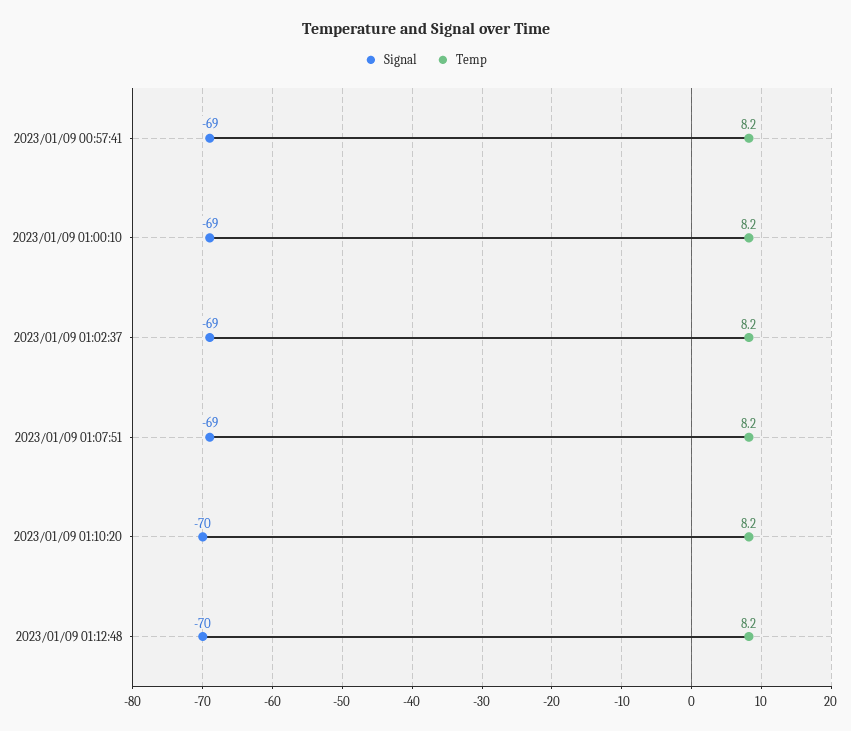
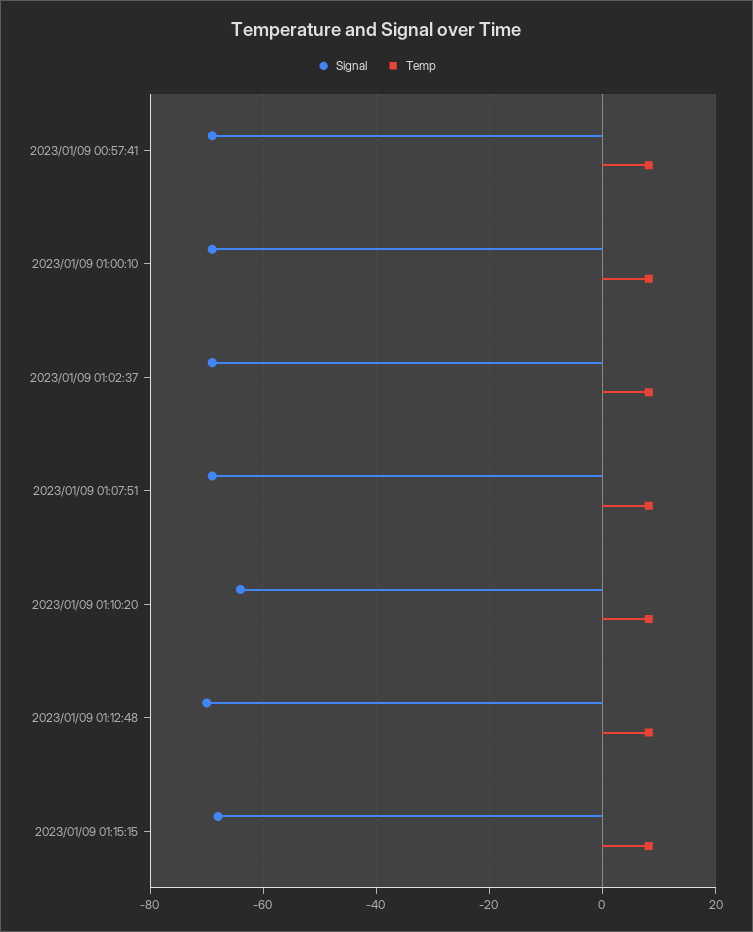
Signal, 2023/01/09 01:10:20: -70 -> -64
Signal, 2023/01/09 01:15:15: none -> -68
Temp, 2023/01/09 01:15:15: none -> 8

